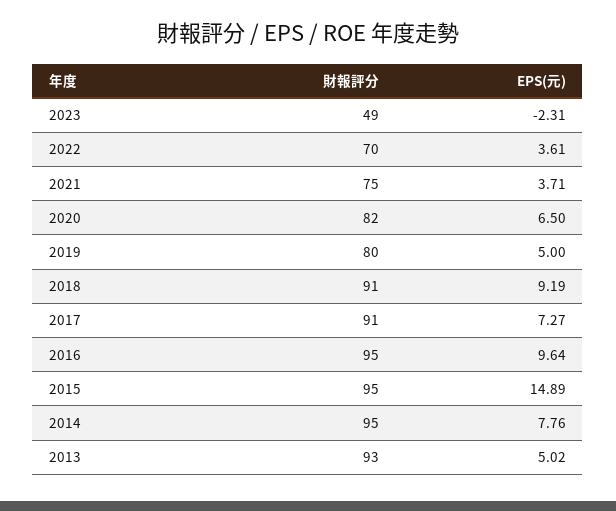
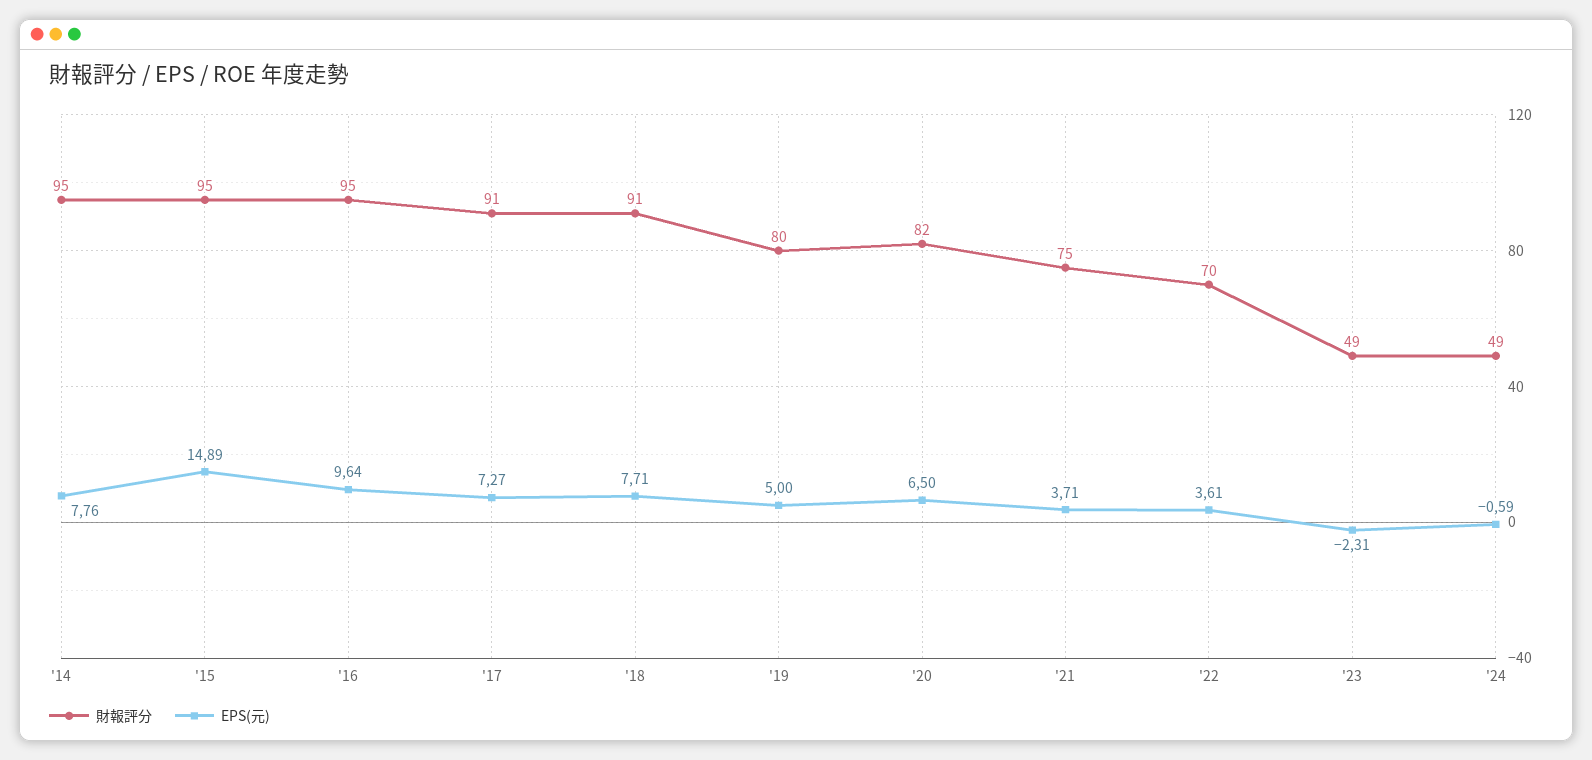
EPS(元), 2018: 9.19 -> 7.71
財報評分, 2013: 93 -> none
EPS(元), 2013: 5.02 -> none
財報評分, '24: none -> 49
EPS(元), '24: none -> -0.59

